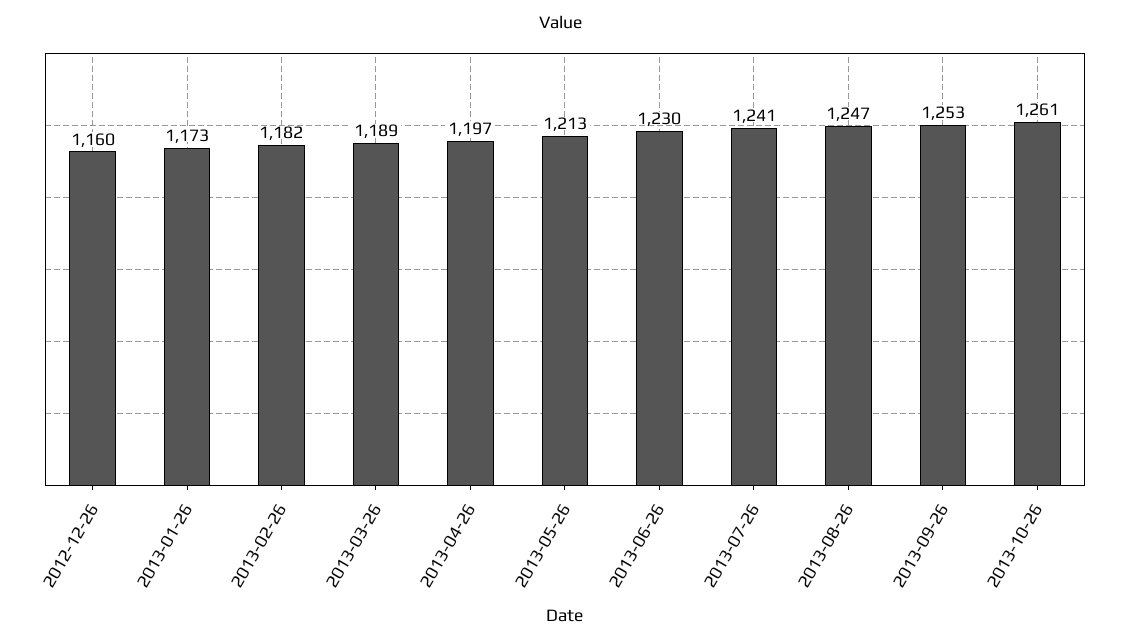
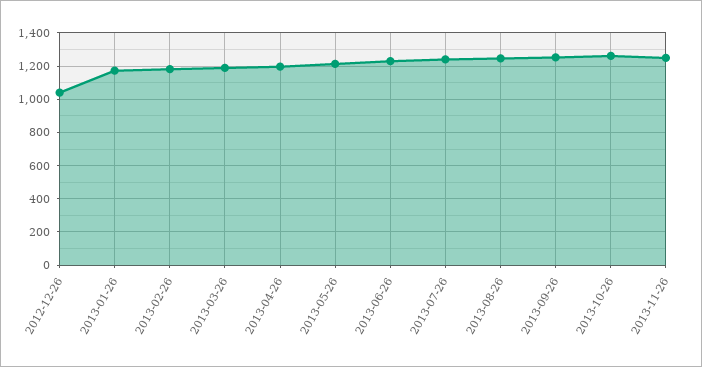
2012-12-26: 1160 -> 1050
2013-11-26: none -> 1250

